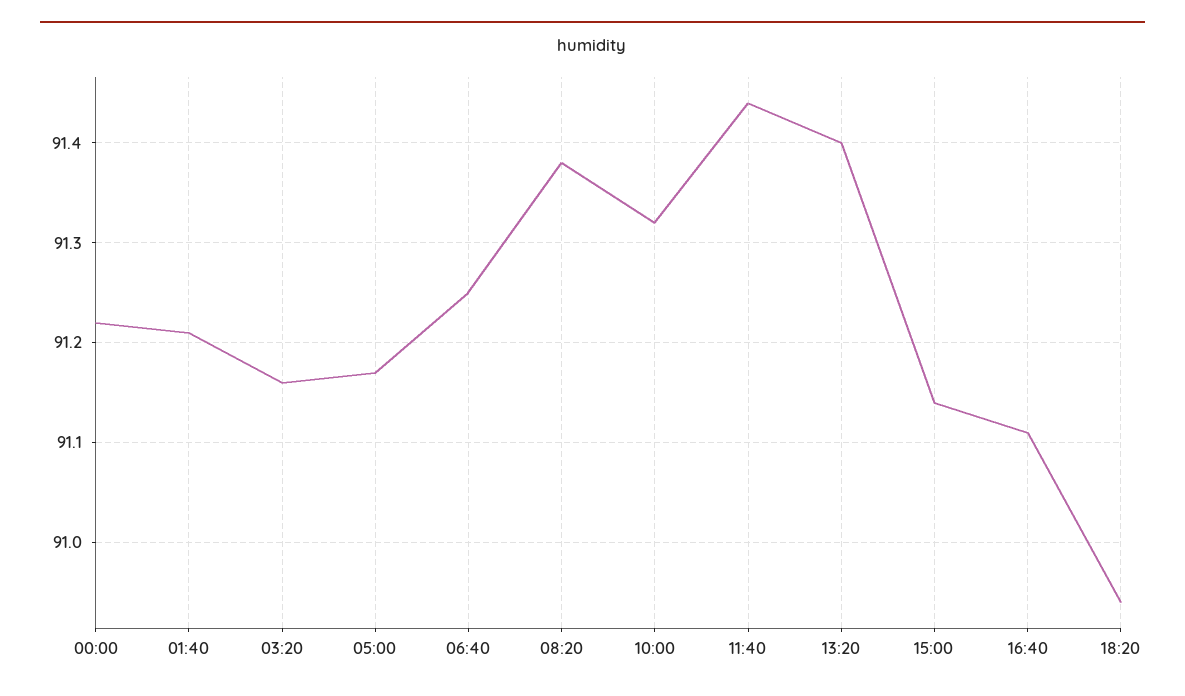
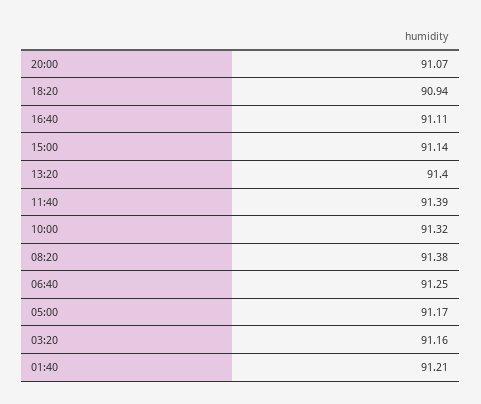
00:00: 91.22 -> none
11:40: 91.44 -> 91.39
20:00: none -> 91.07

